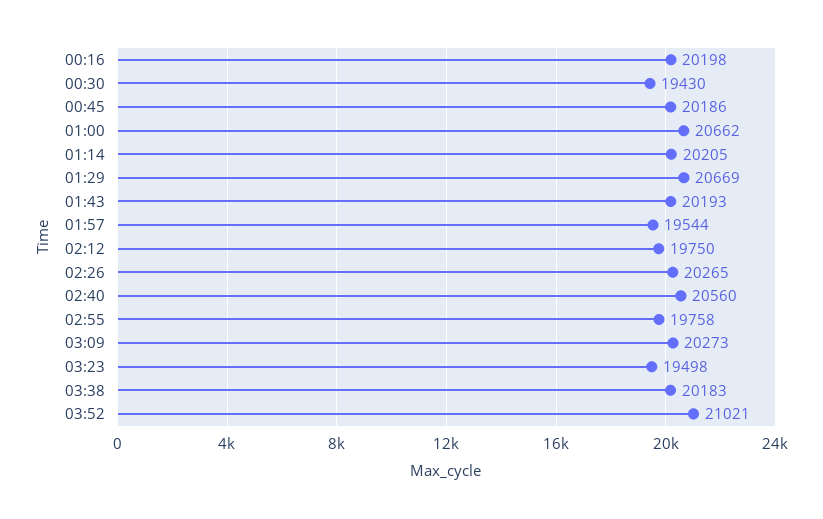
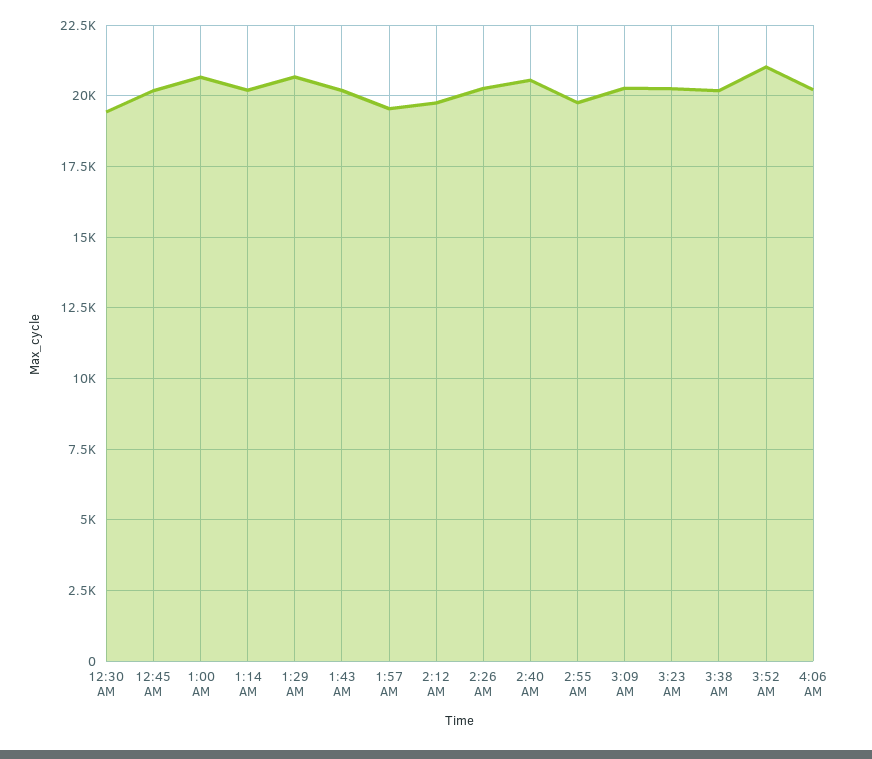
00:16: 20198 -> none
03:23: 19498 -> 20250
4:06 AM: none -> 20250

